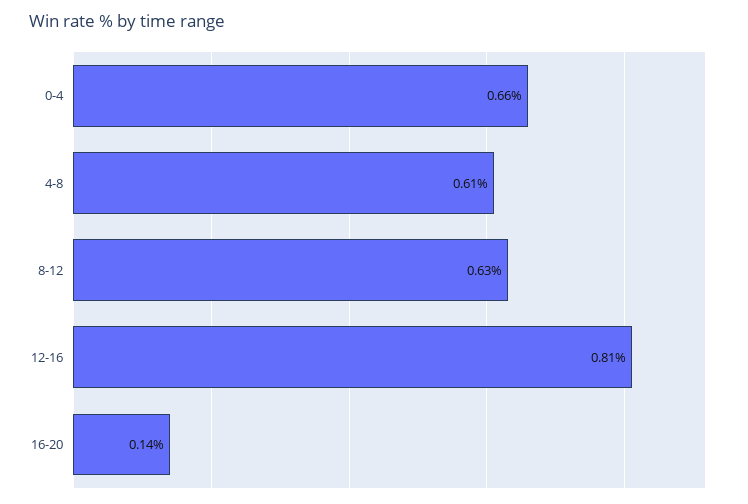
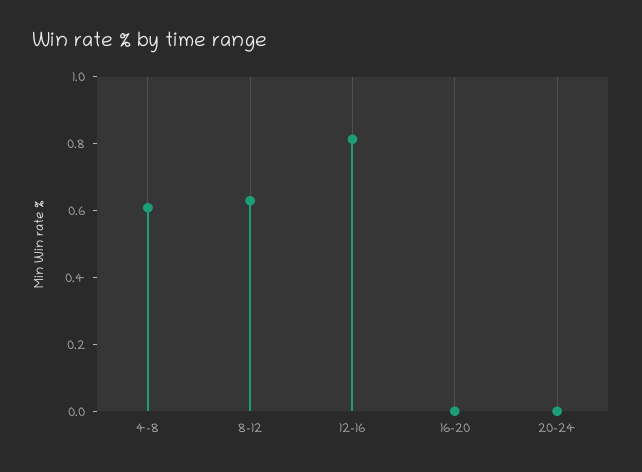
0-4: 0.66 -> none
16-20: 0.14 -> 0
20-24: none -> 0

